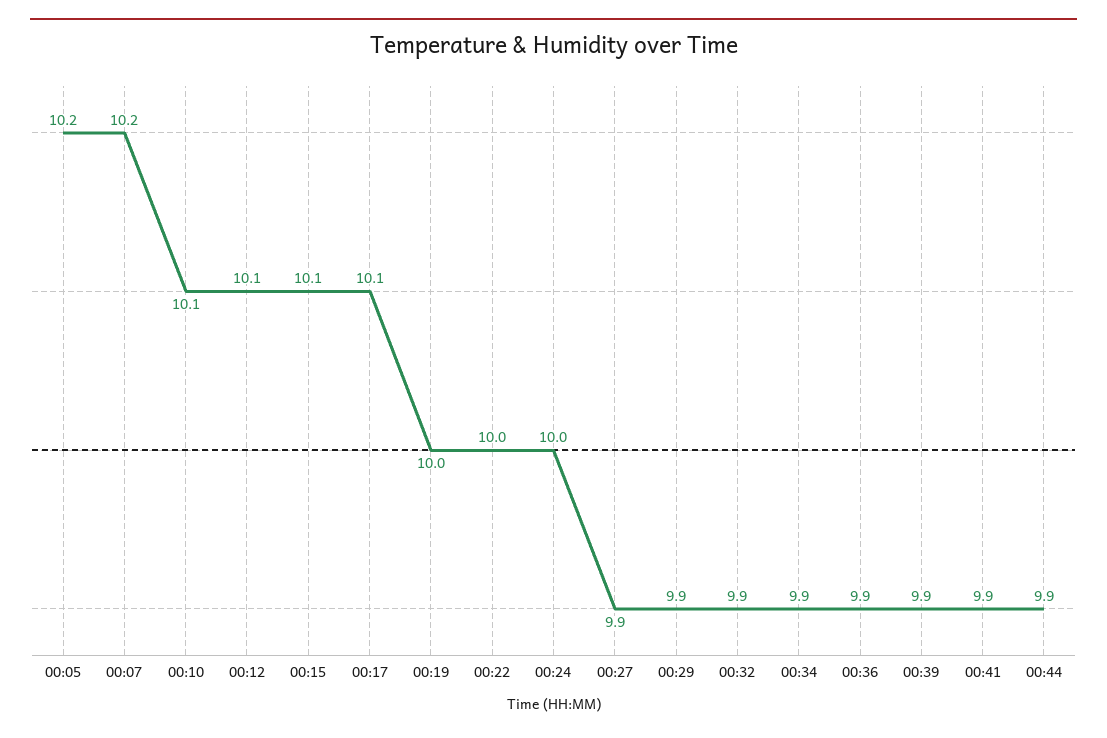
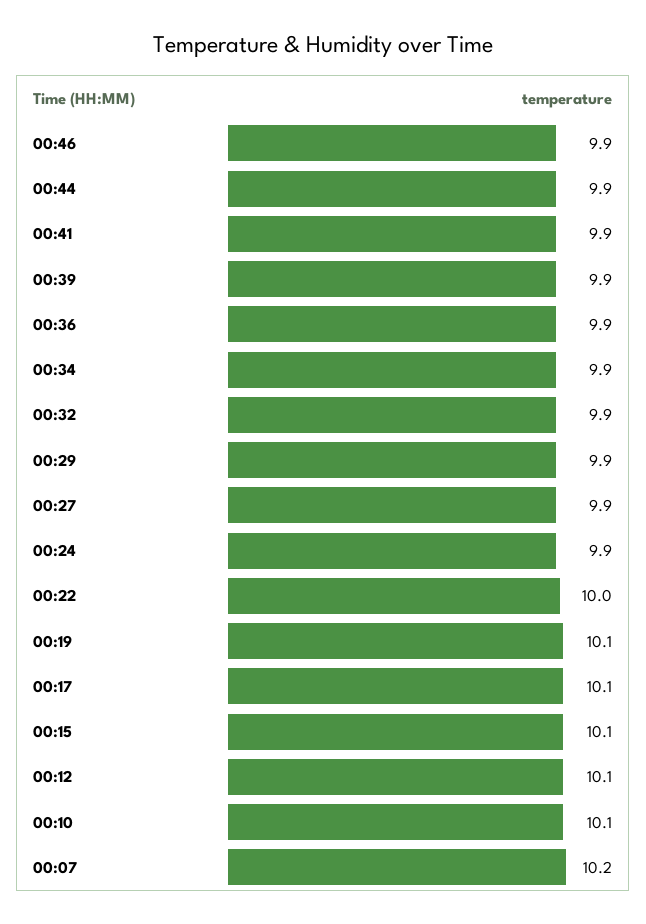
00:05: 10.2 -> none
00:19: 10 -> 10.1
00:24: 10 -> 9.9
00:46: none -> 9.9

